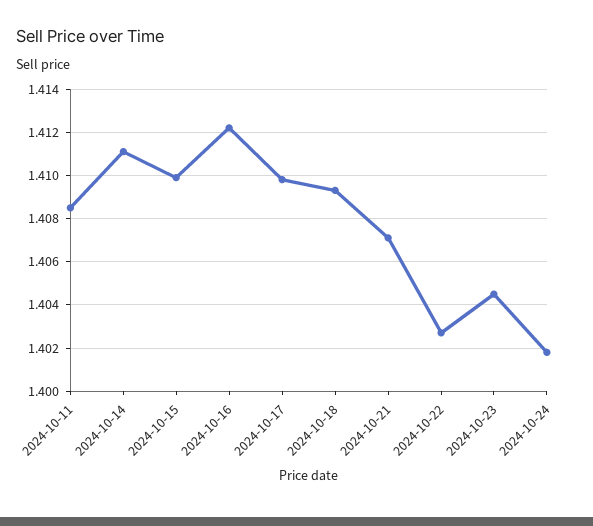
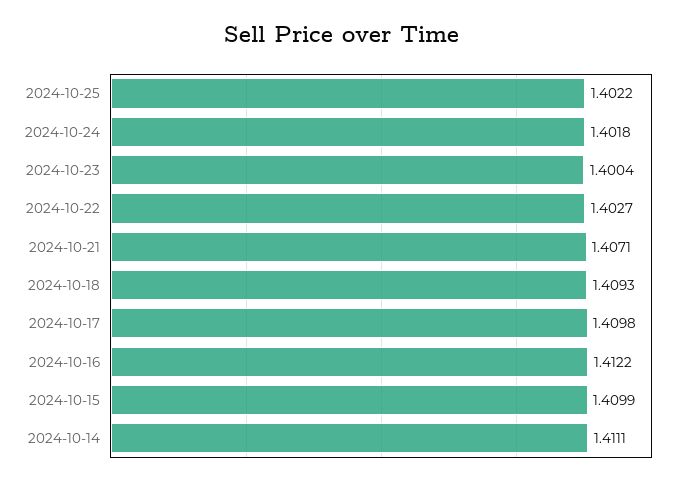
2024-10-11: 1.4085 -> none
2024-10-23: 1.4045 -> 1.4004
2024-10-25: none -> 1.4022

